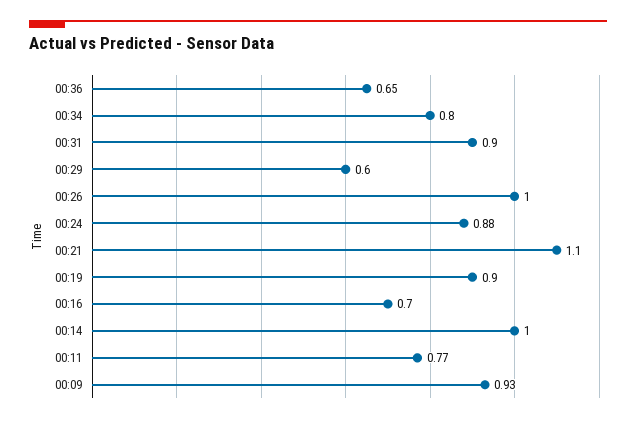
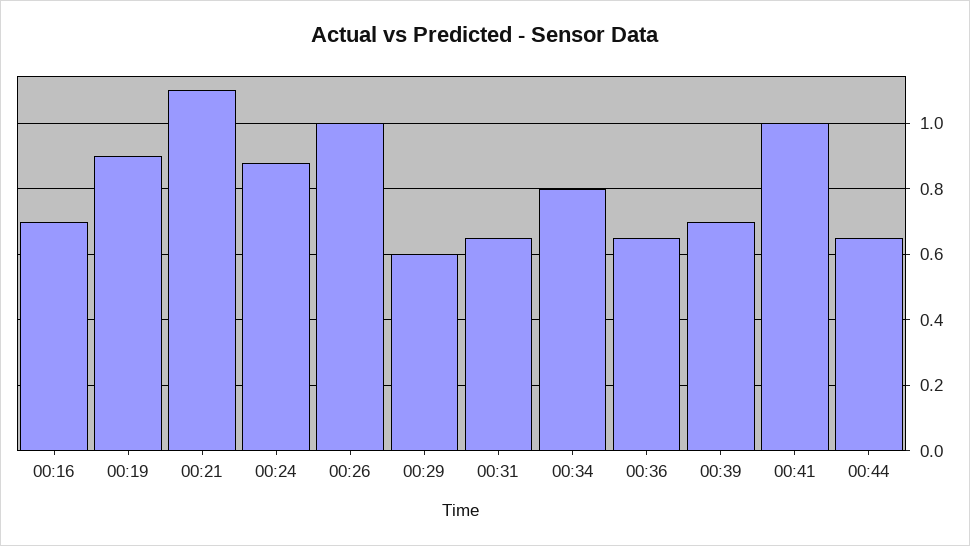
00:31: 0.9 -> 0.65
00:14: 1 -> none
00:11: 0.77 -> none
00:09: 0.93 -> none
00:39: none -> 0.7
00:41: none -> 1
00:44: none -> 0.65

